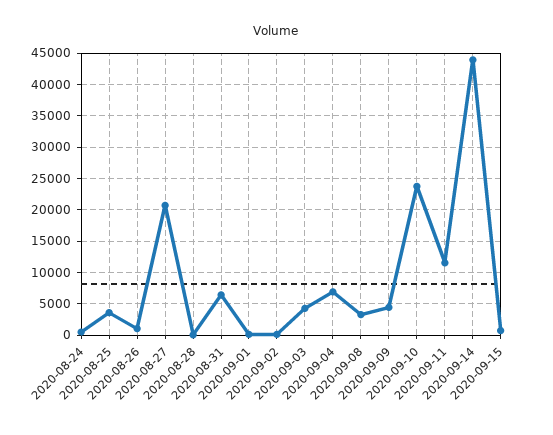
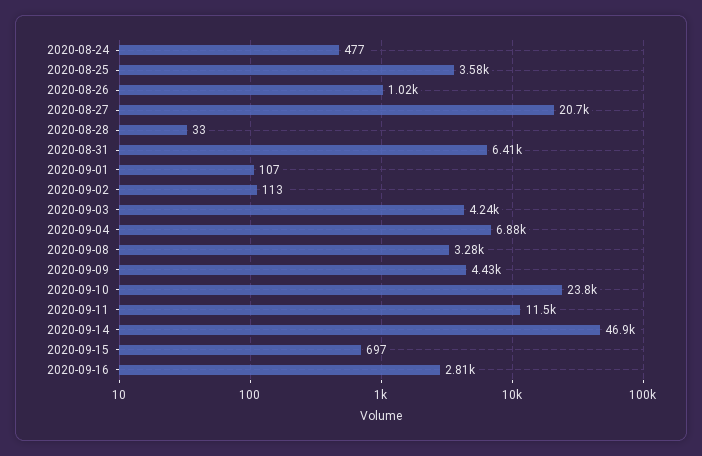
2020-09-14: 44000 -> 46900
2020-09-16: none -> 2810

